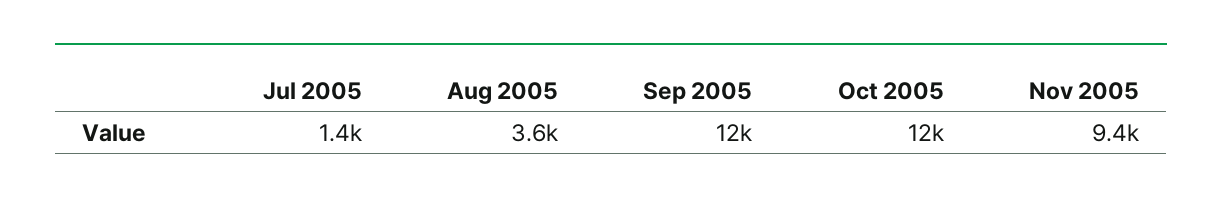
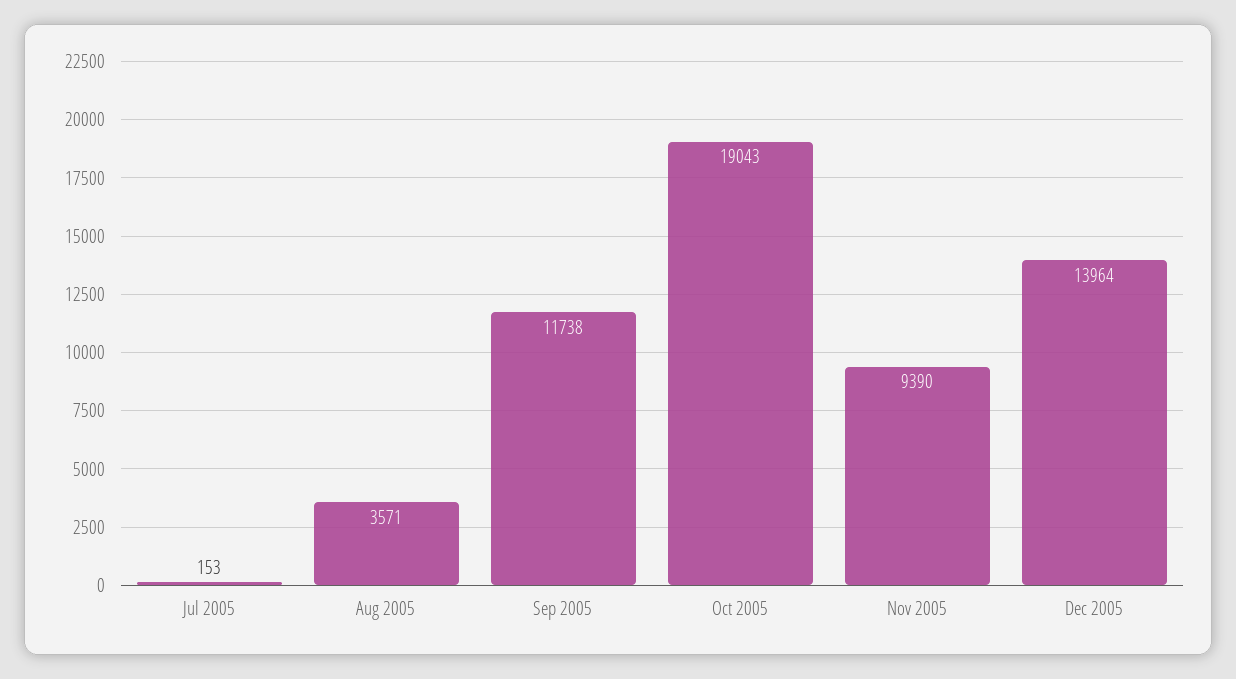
Jul 2005: 1400 -> 153
Oct 2005: 12000 -> 19043
Dec 2005: none -> 13964

